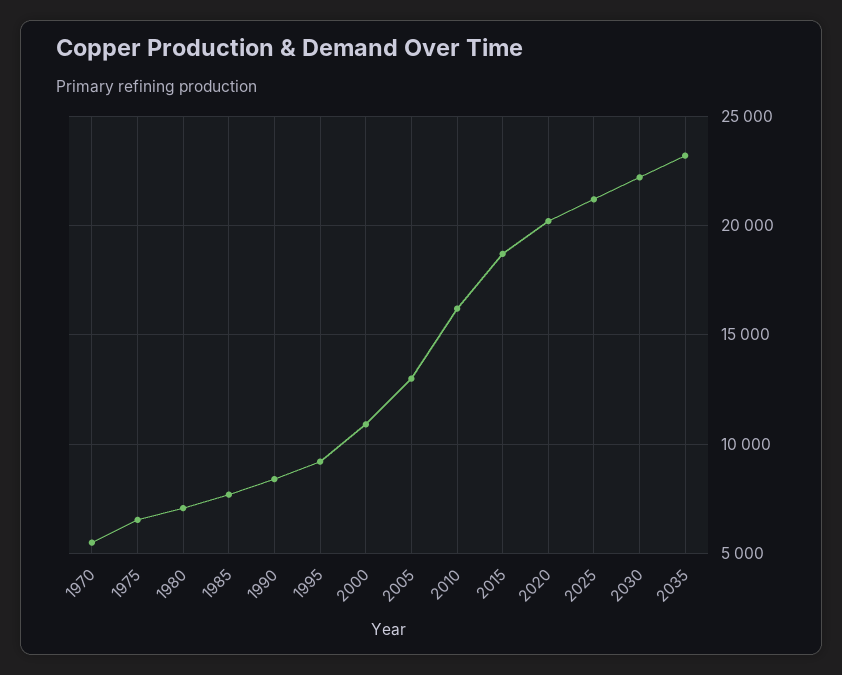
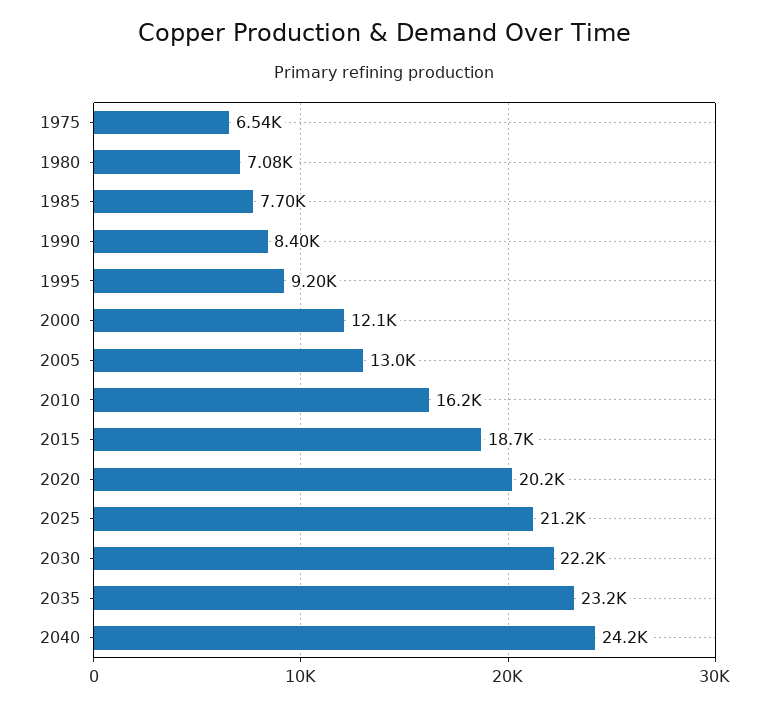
1970: 5500 -> none
2000: 11000 -> 12100
2040: none -> 24200

